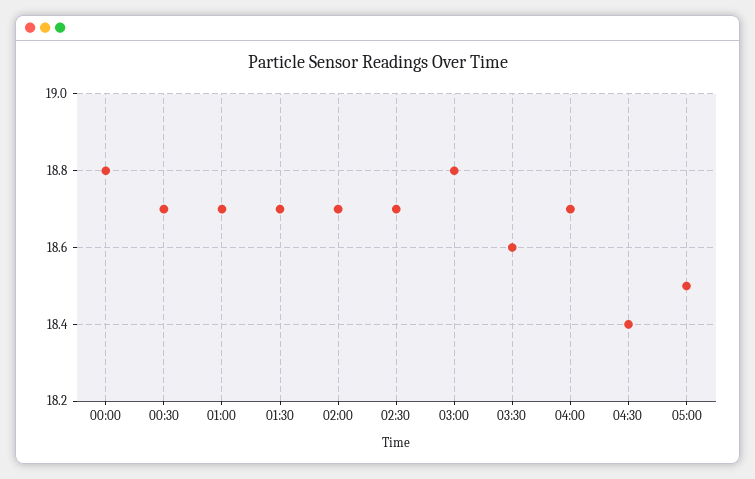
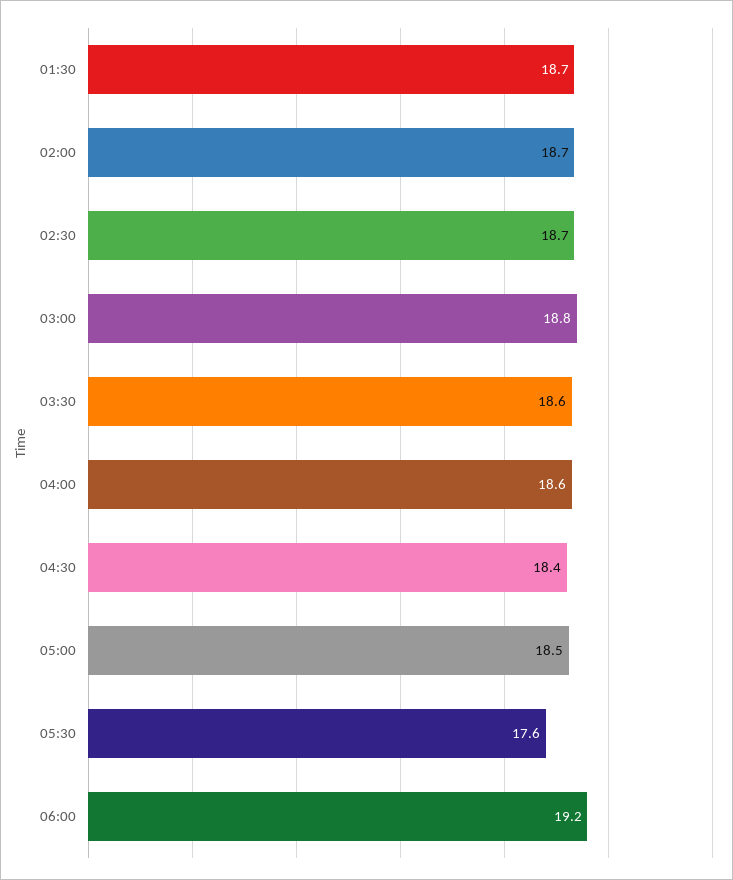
00:00: 18.8 -> none
00:30: 18.7 -> none
01:00: 18.7 -> none
04:00: 18.7 -> 18.6
05:30: none -> 17.6
06:00: none -> 19.2

